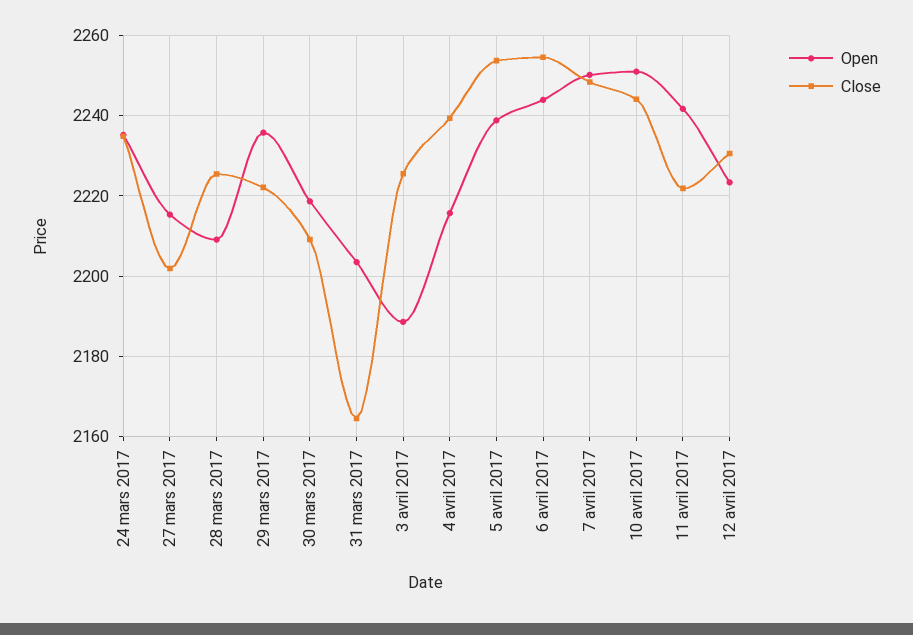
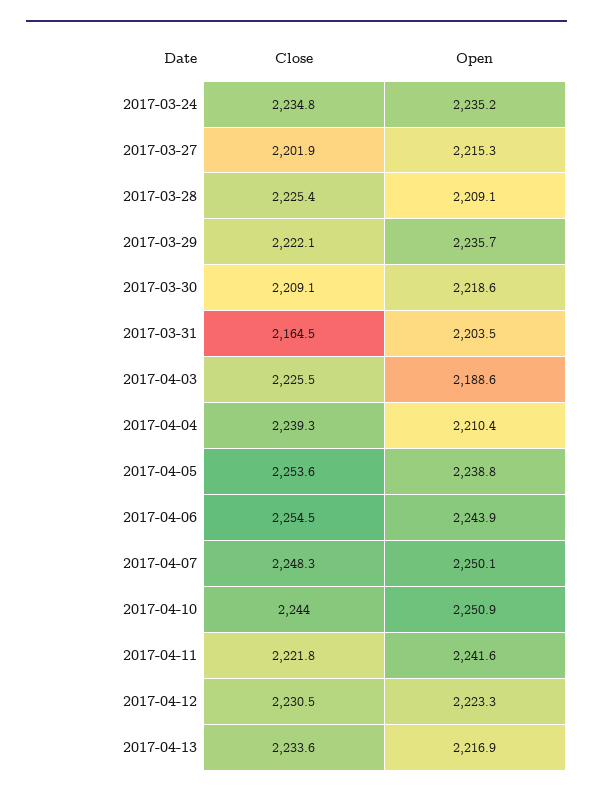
Open, 4 avril 2017: 2216 -> 2210.4
Close, 2017-04-13: none -> 2233.6
Open, 2017-04-13: none -> 2216.9

